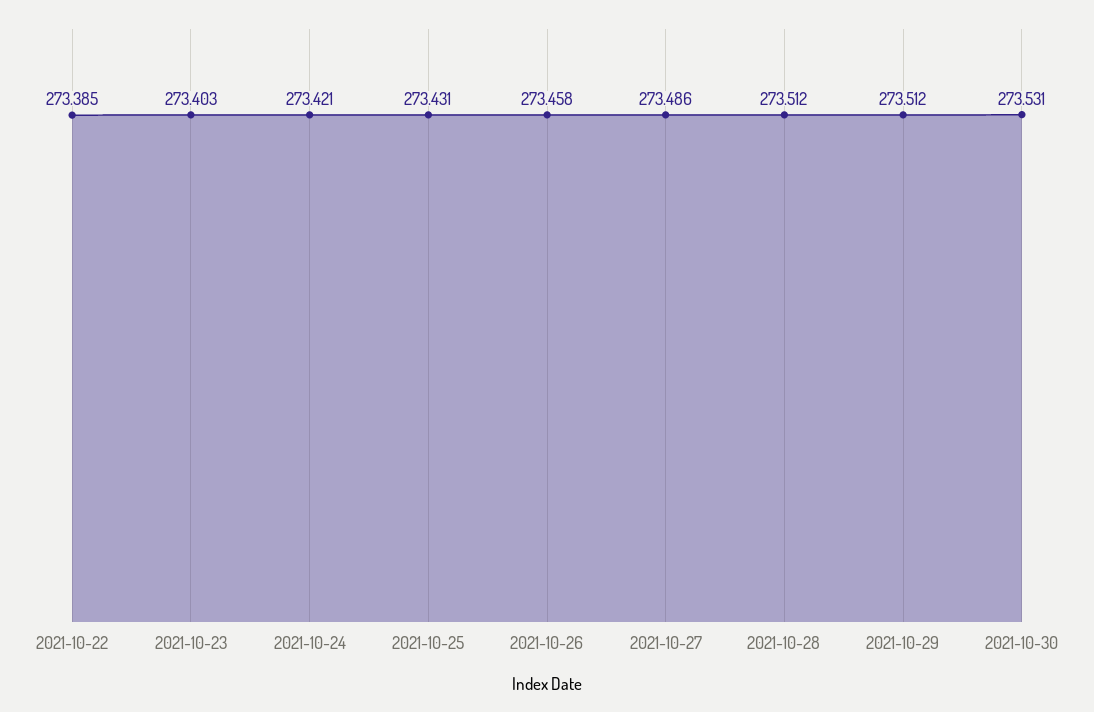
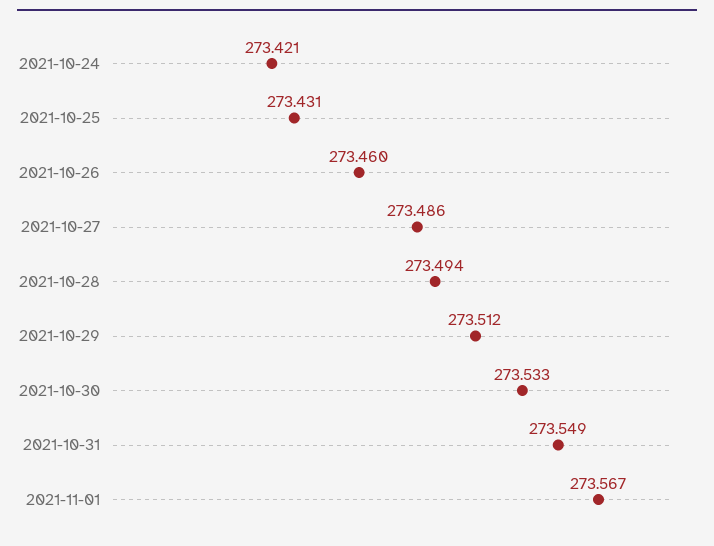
2021-10-22: 273.385 -> none
2021-10-23: 273.403 -> none
2021-10-26: 273.458 -> 273.46
2021-10-28: 273.512 -> 273.494
2021-10-30: 273.531 -> 273.533
2021-10-31: none -> 273.549
2021-11-01: none -> 273.567

